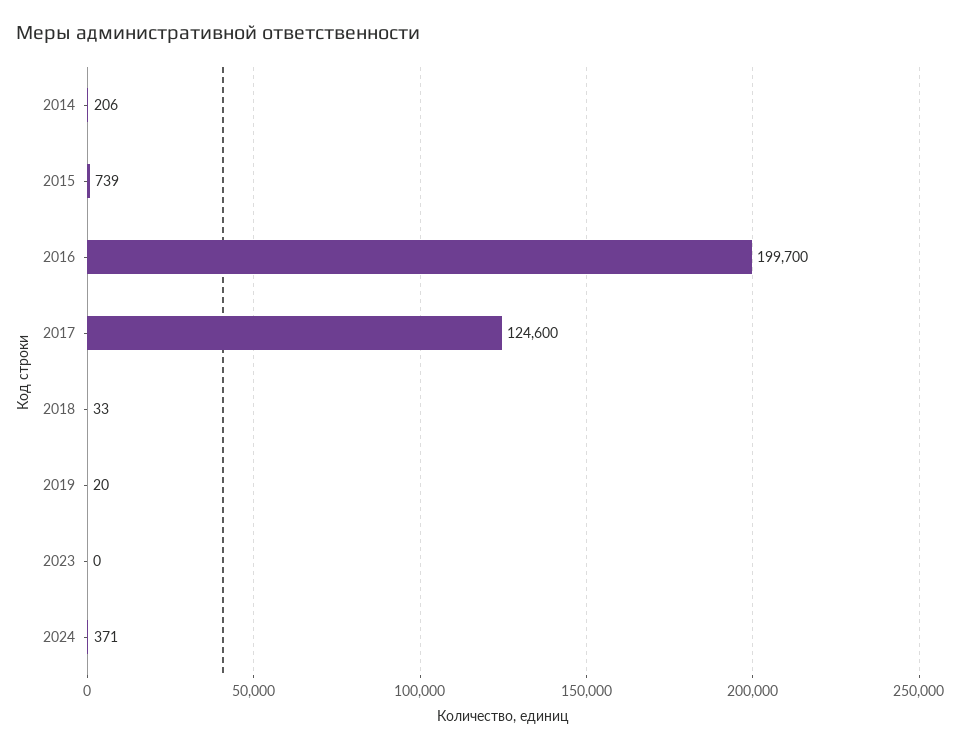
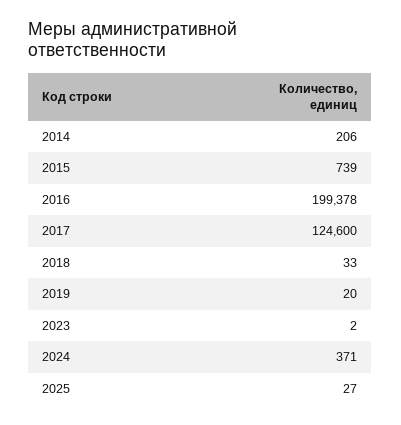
2016: 199700 -> 199378
2023: 0 -> 2
2025: none -> 27

